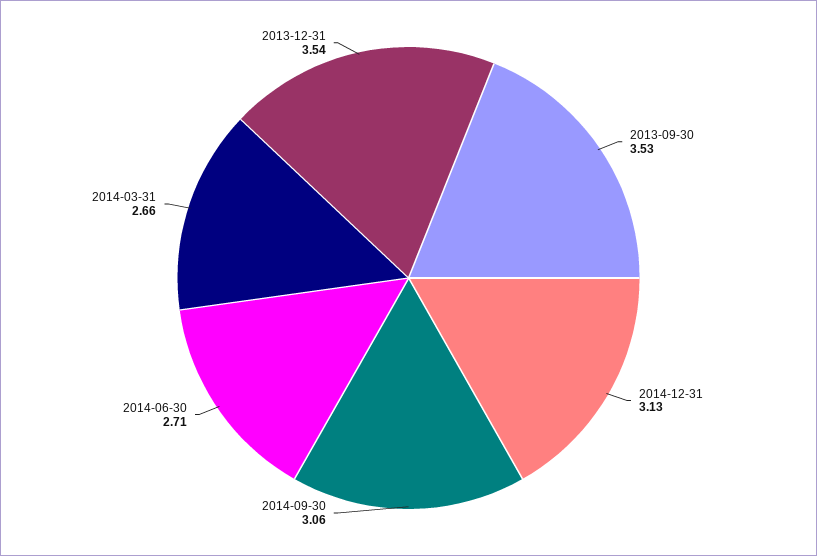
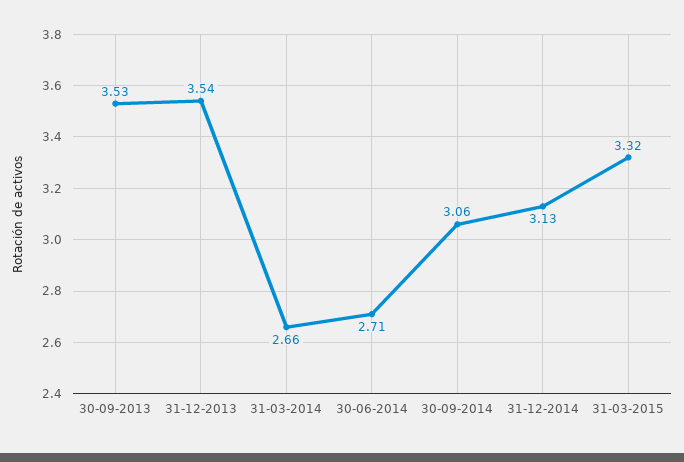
31-03-2015: none -> 3.32

